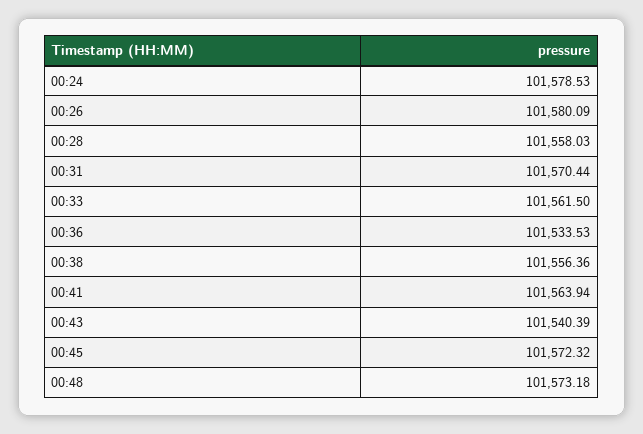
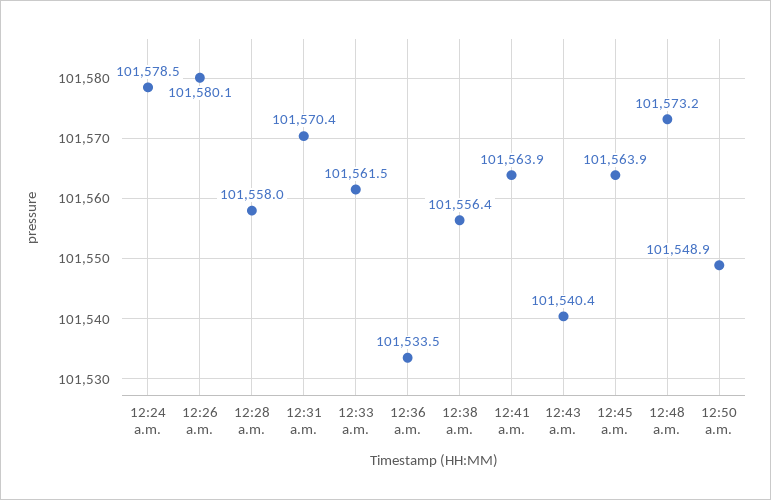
00:45: 101572.32 -> 101563.9
12:50 a.m.: none -> 101548.9

